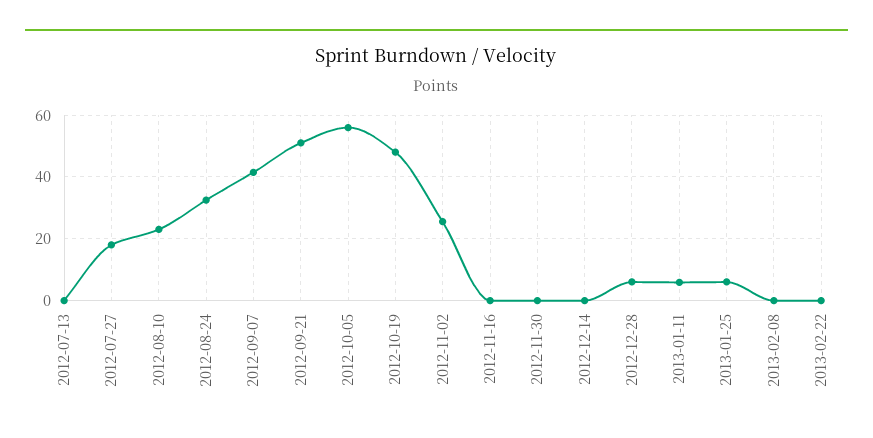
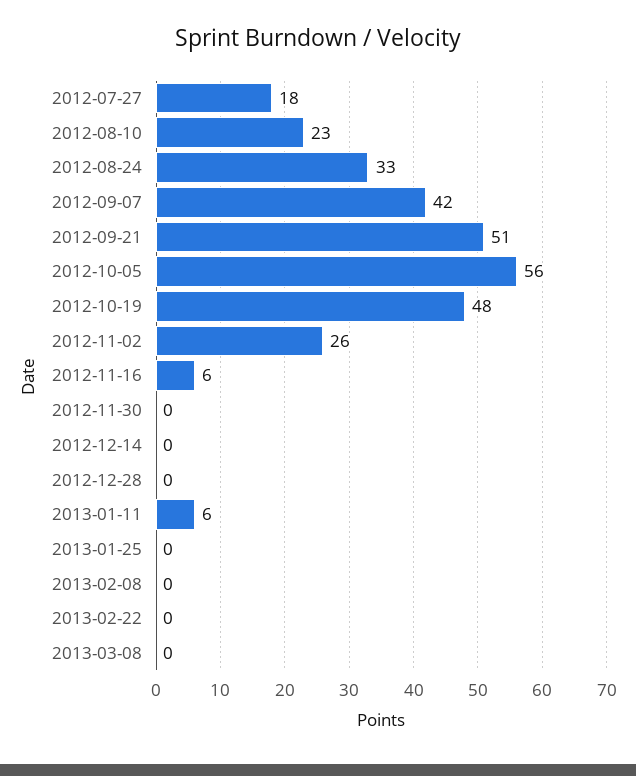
2012-07-13: 0 -> none
2012-11-16: 0 -> 6
2012-12-28: 6 -> 0
2013-01-25: 6 -> 0
2013-03-08: none -> 0

